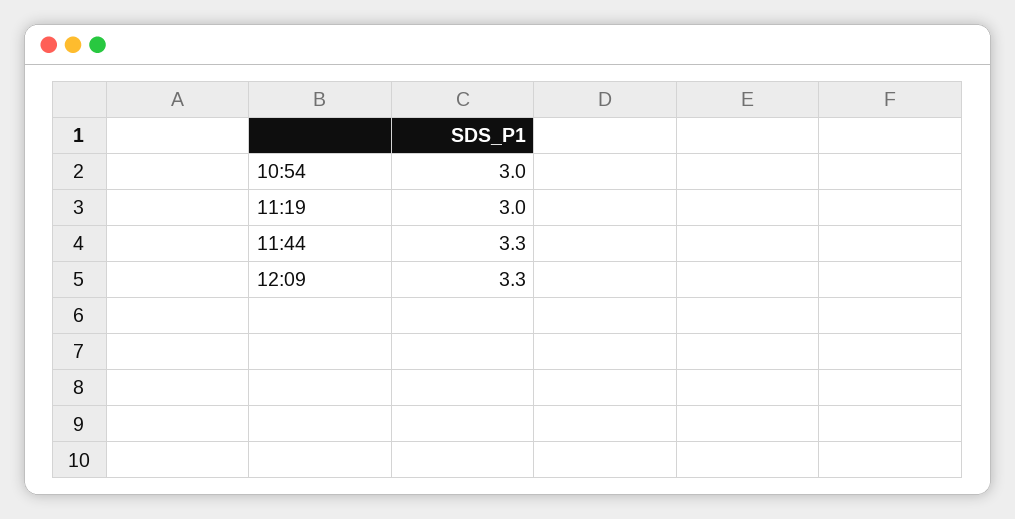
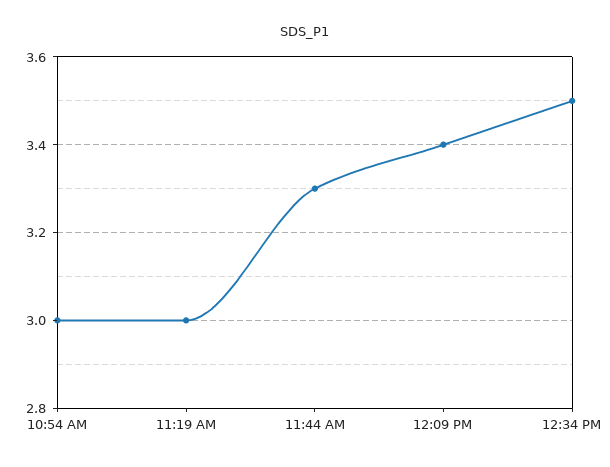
12:09: 3.3 -> 3.4
12:34 PM: none -> 3.5

